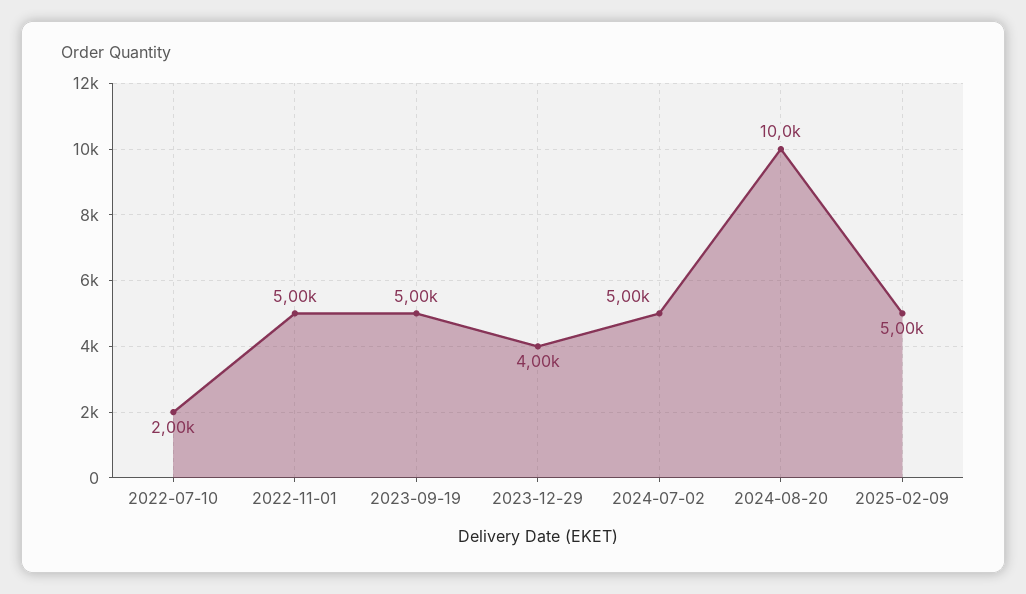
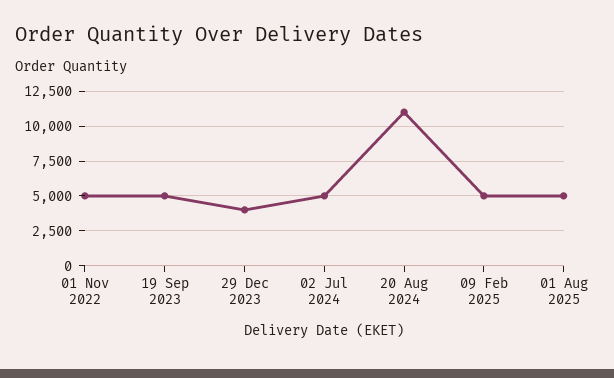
2022-07-10: 2000 -> none
2024-08-20: 10000 -> 11000
01 Aug 2025: none -> 5000

